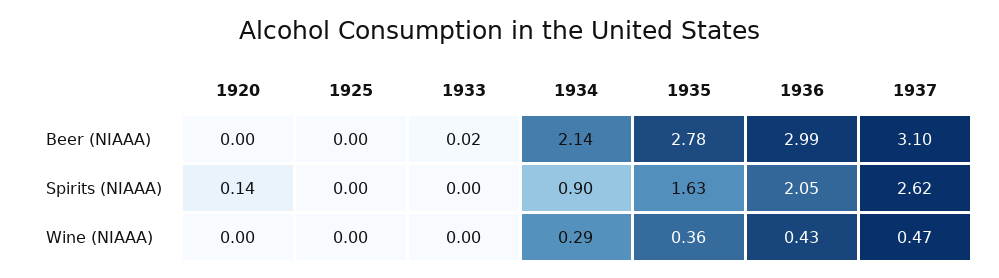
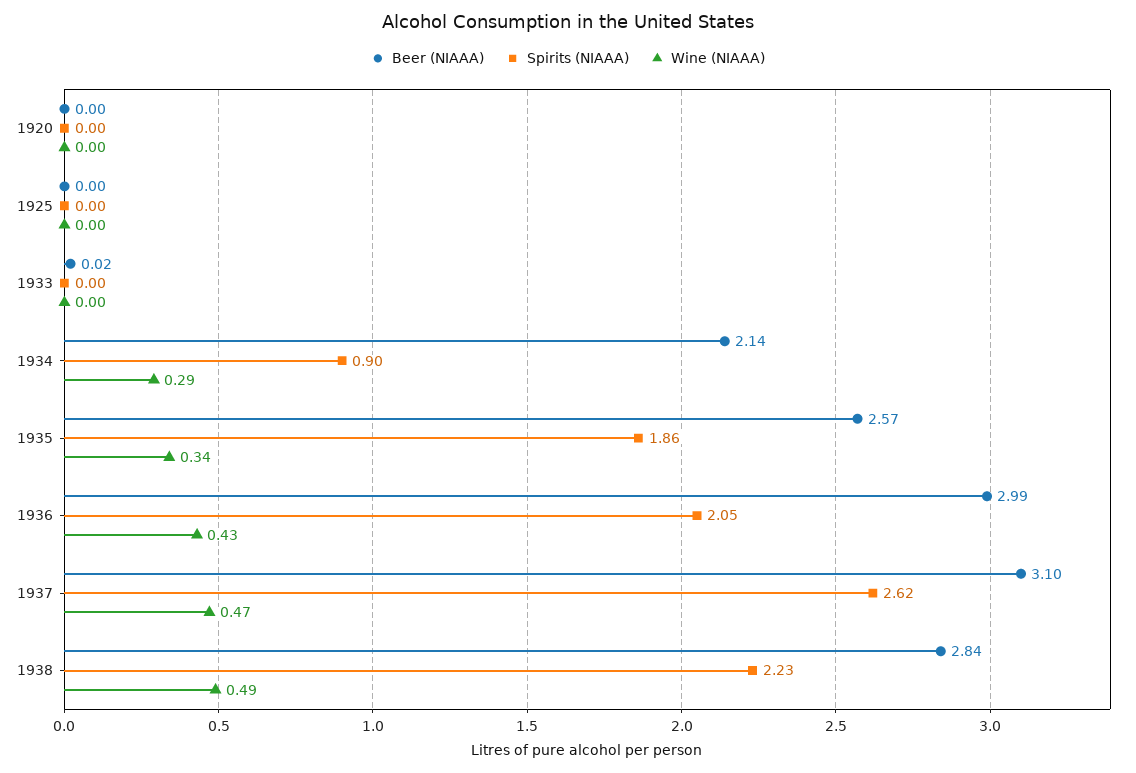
Beer (NIAAA), 1935: 2.78 -> 2.57
Spirits (NIAAA), 1920: 0.14 -> 0
Spirits (NIAAA), 1935: 1.63 -> 1.86
Wine (NIAAA), 1935: 0.36 -> 0.34
Beer (NIAAA), 1938: none -> 2.84
Spirits (NIAAA), 1938: none -> 2.23
Wine (NIAAA), 1938: none -> 0.49

